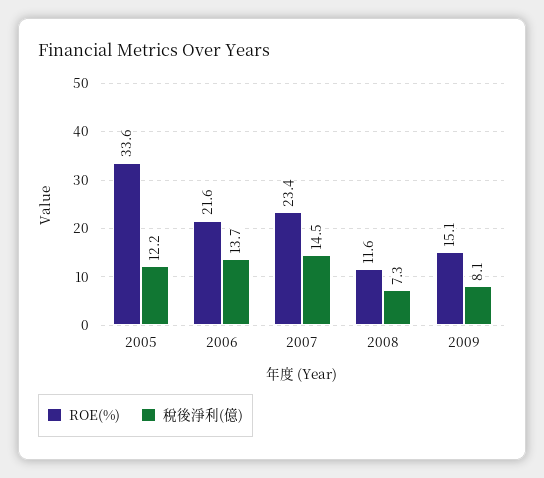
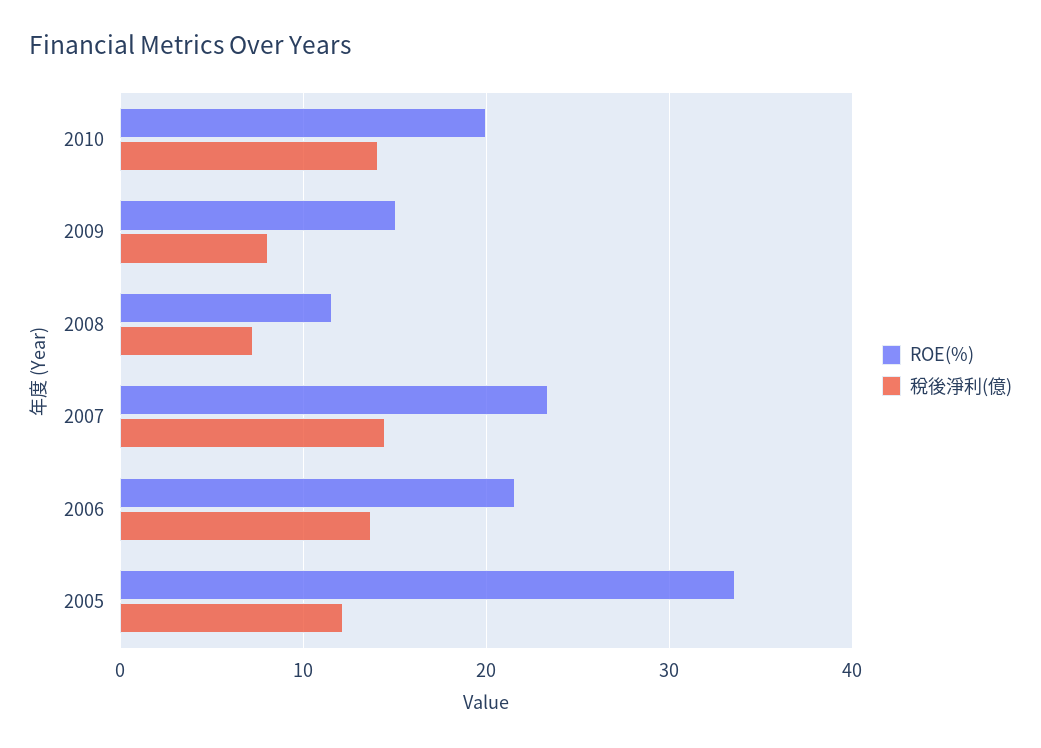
ROE(%), 2010: none -> 20
稅後淨利(億), 2010: none -> 14

